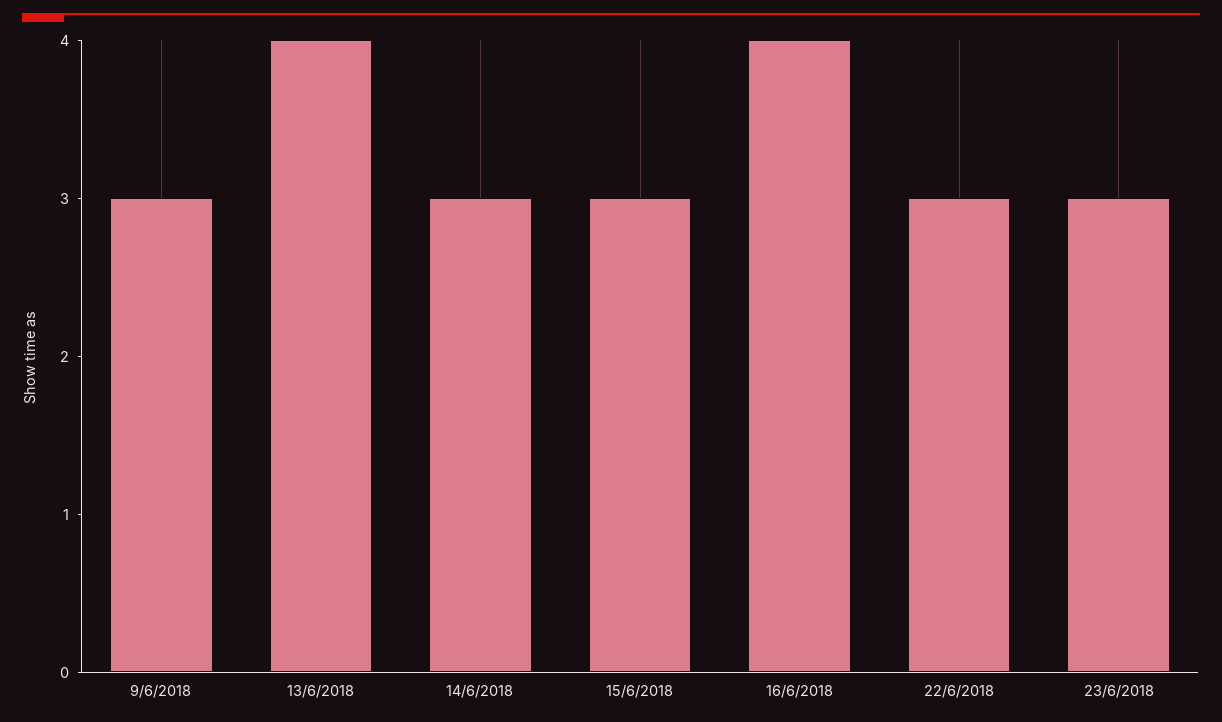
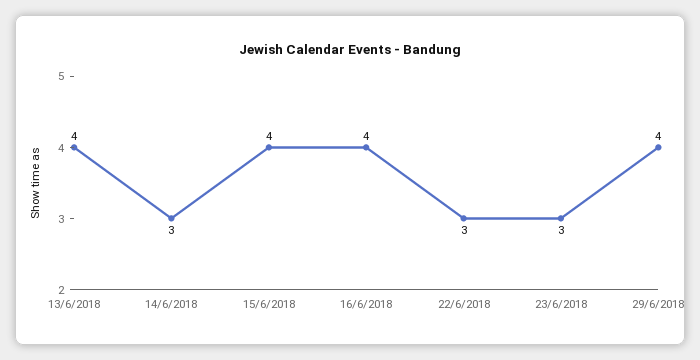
9/6/2018: 3 -> none
15/6/2018: 3 -> 4
29/6/2018: none -> 4

